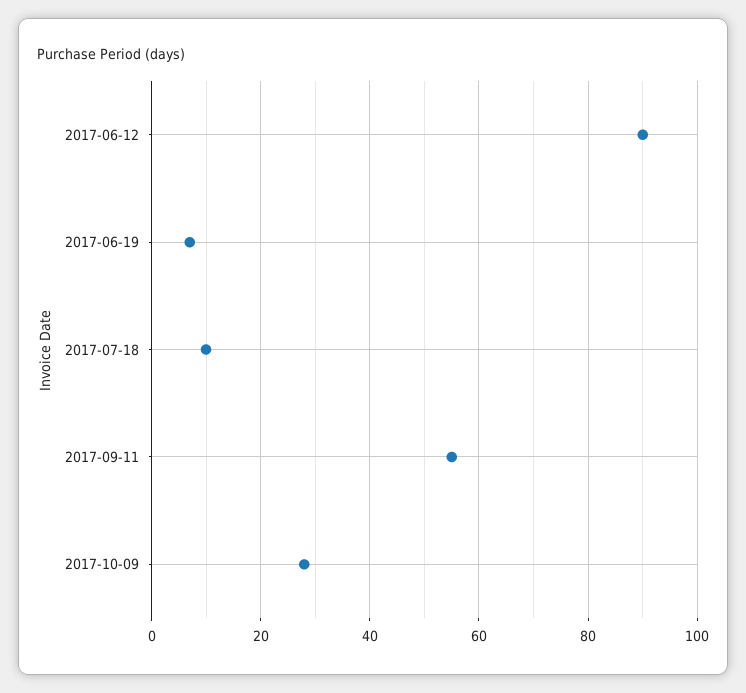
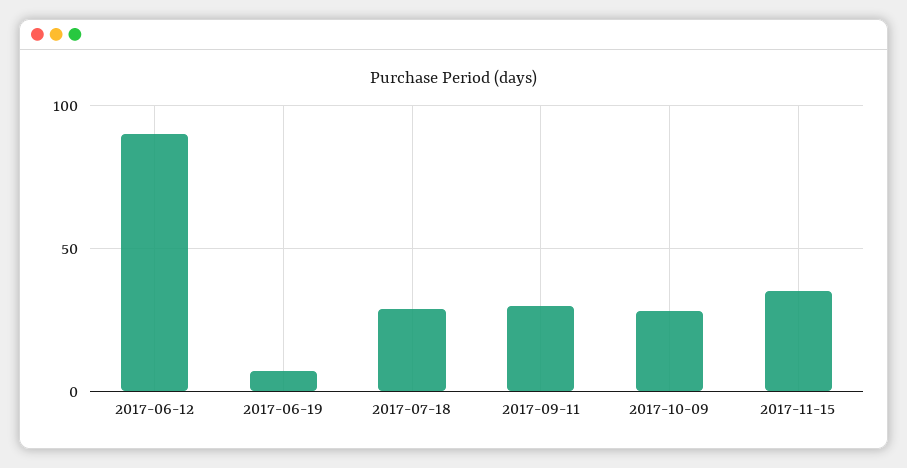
2017-07-18: 10 -> 30
2017-09-11: 55 -> 30
2017-11-15: none -> 35

